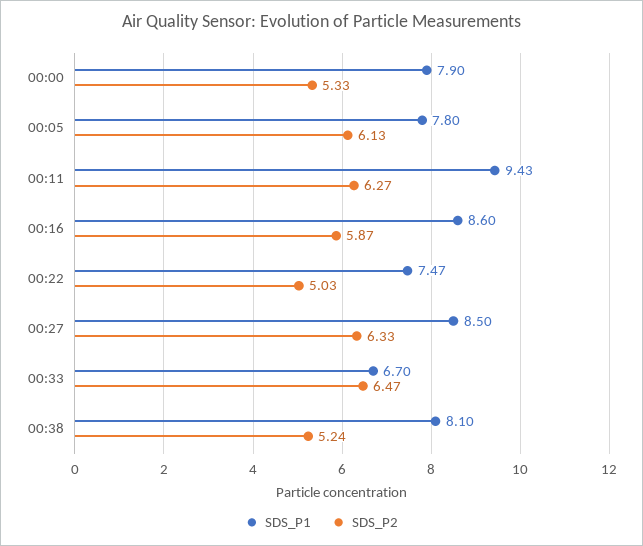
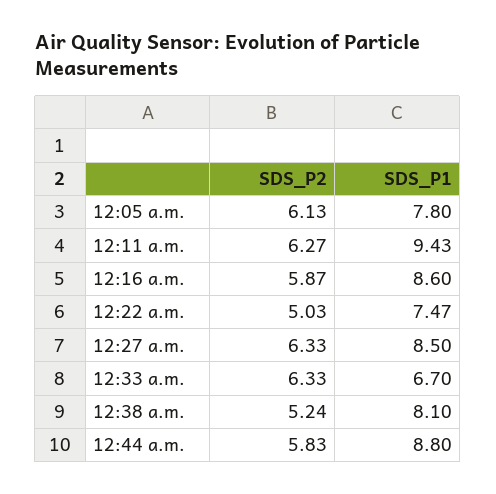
SDS_P1, 00:00: 7.9 -> none
SDS_P2, 00:00: 5.33 -> none
SDS_P2, 00:33: 6.47 -> 6.33
SDS_P2, 12:44 a.m.: none -> 5.83
SDS_P1, 12:44 a.m.: none -> 8.8

